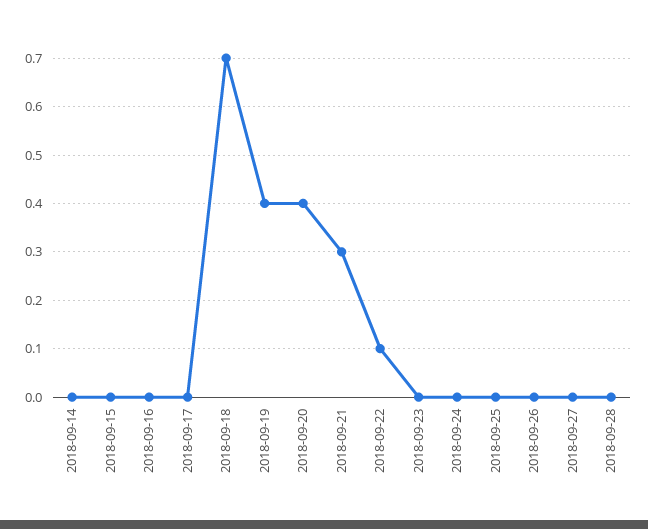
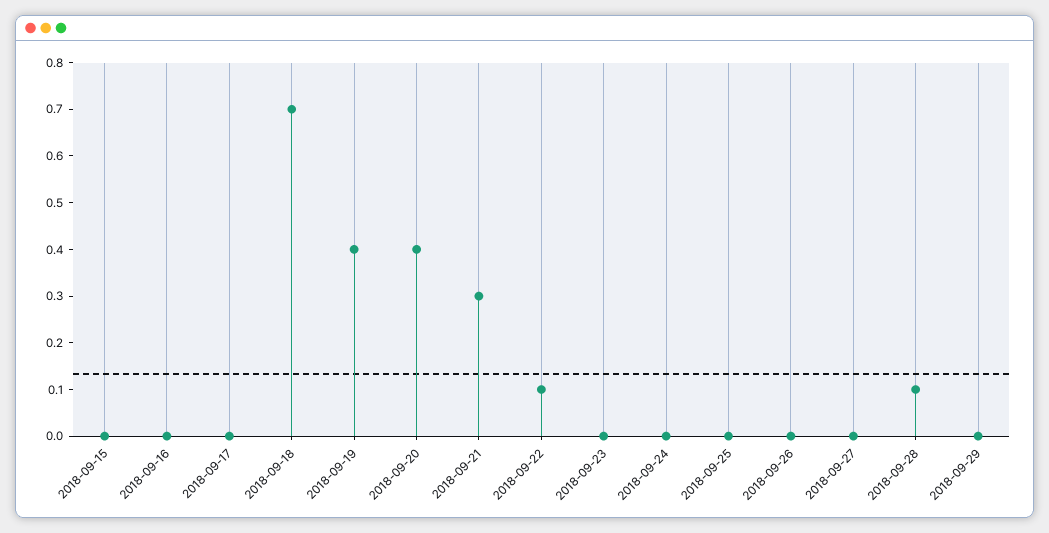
2018-09-14: 0 -> none
2018-09-28: 0 -> 0.1
2018-09-29: none -> 0

